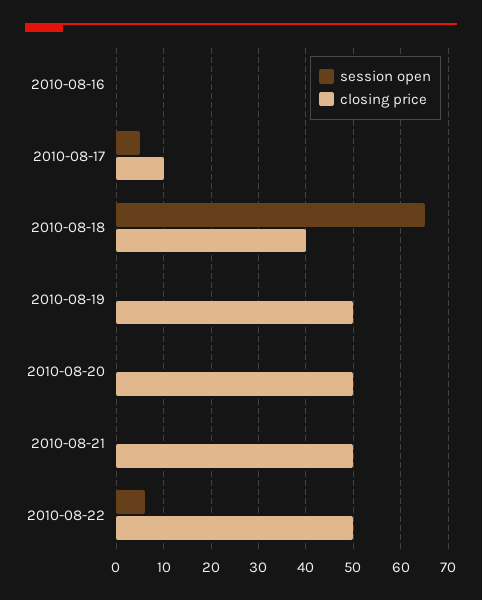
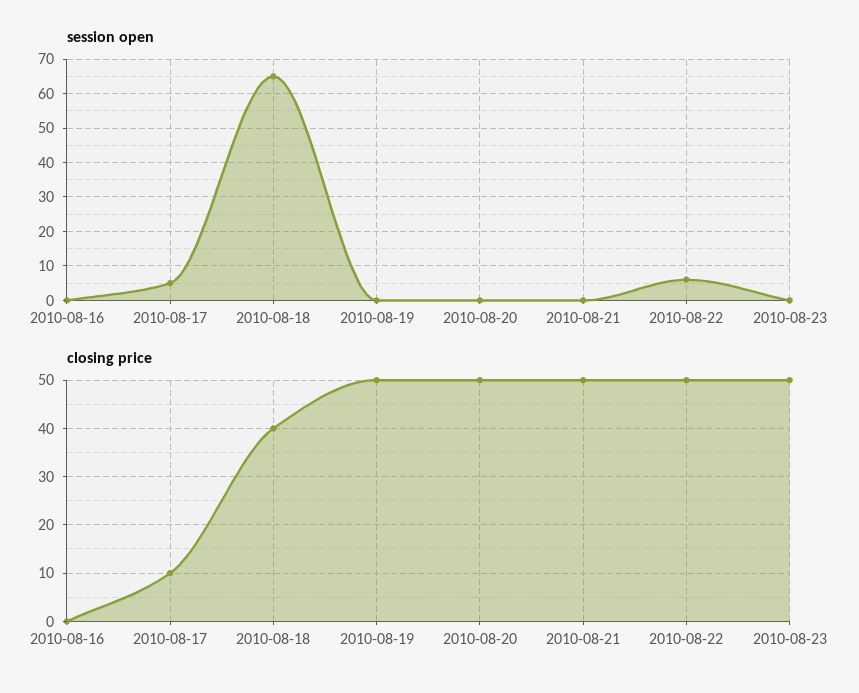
session open, 2010-08-23: none -> 0
closing price, 2010-08-23: none -> 50

